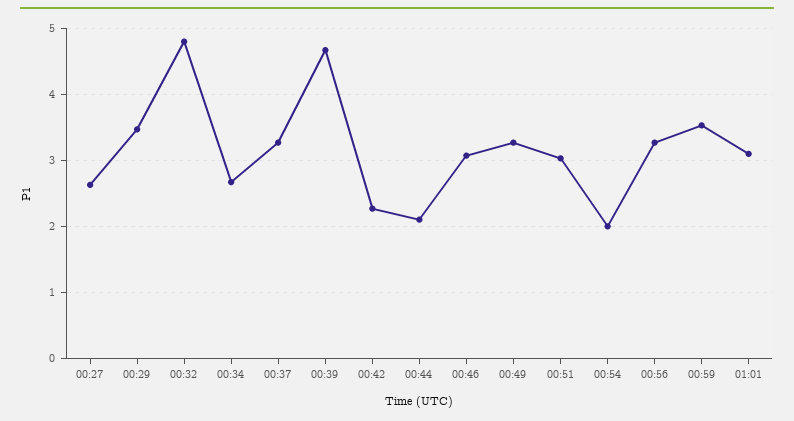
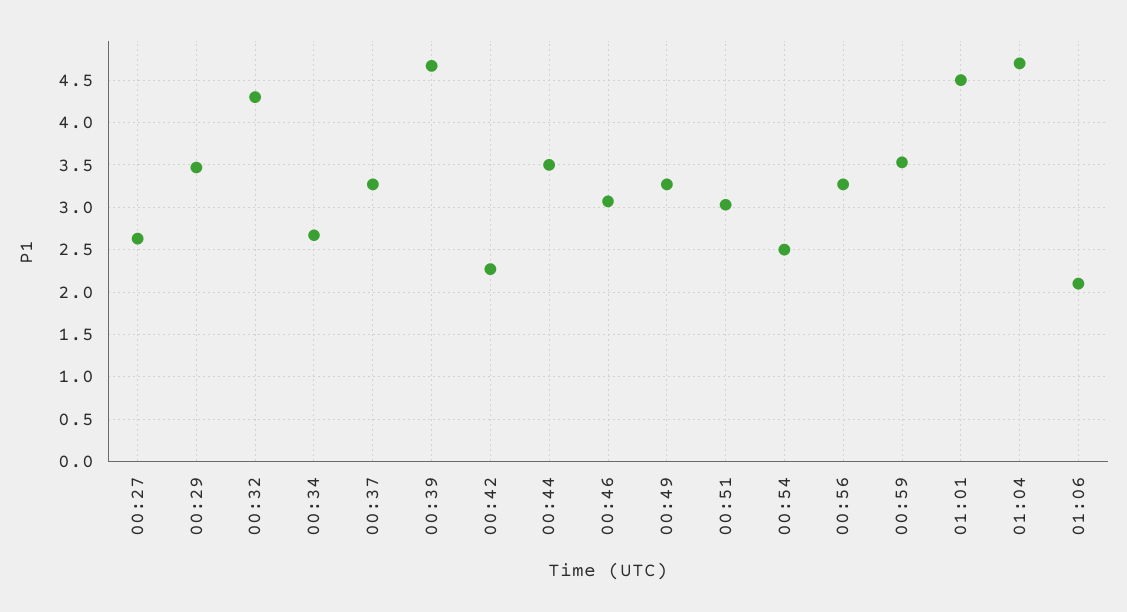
00:32: 4.8 -> 4.3
00:44: 2.1 -> 3.5
00:54: 2 -> 2.5
01:01: 3.1 -> 4.5
01:04: none -> 4.7
01:06: none -> 2.1

